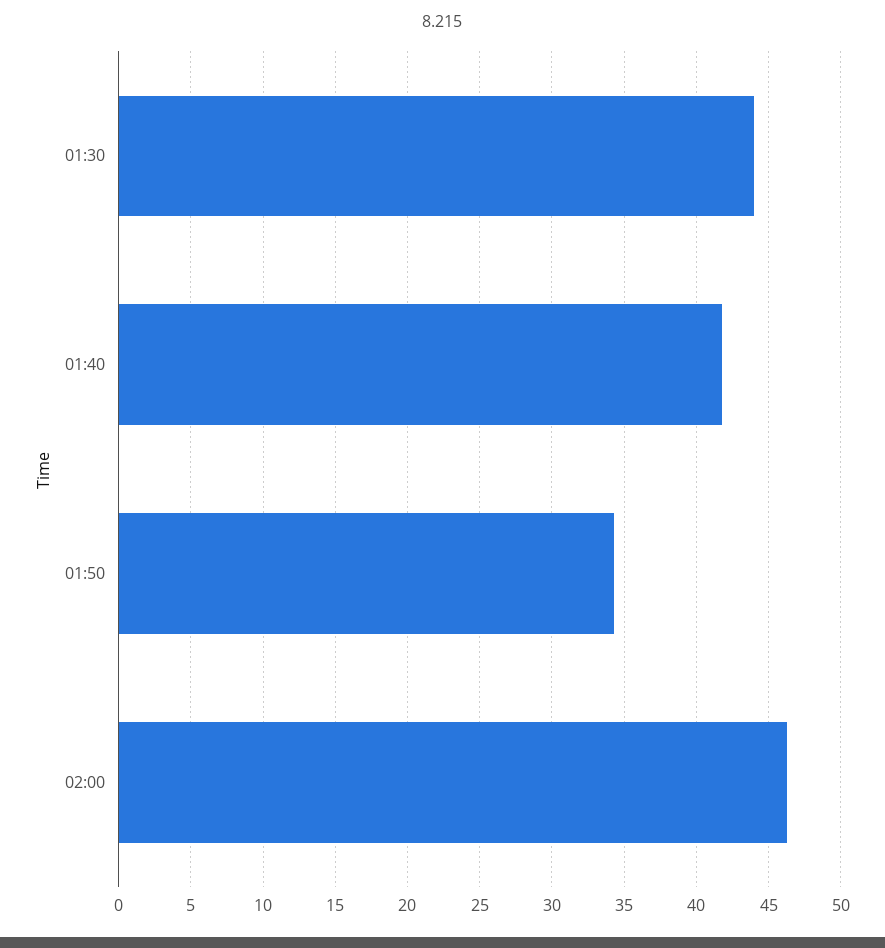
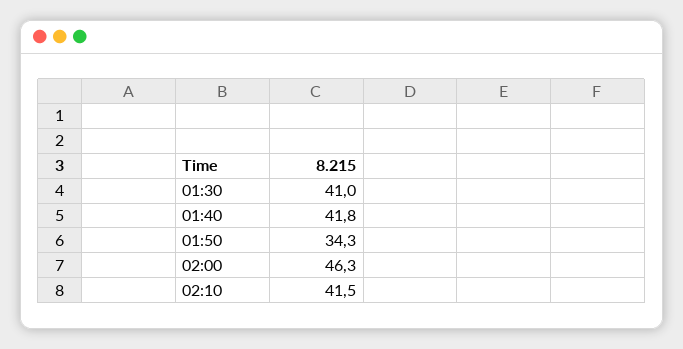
01:30: 44 -> 41
02:10: none -> 41.5

